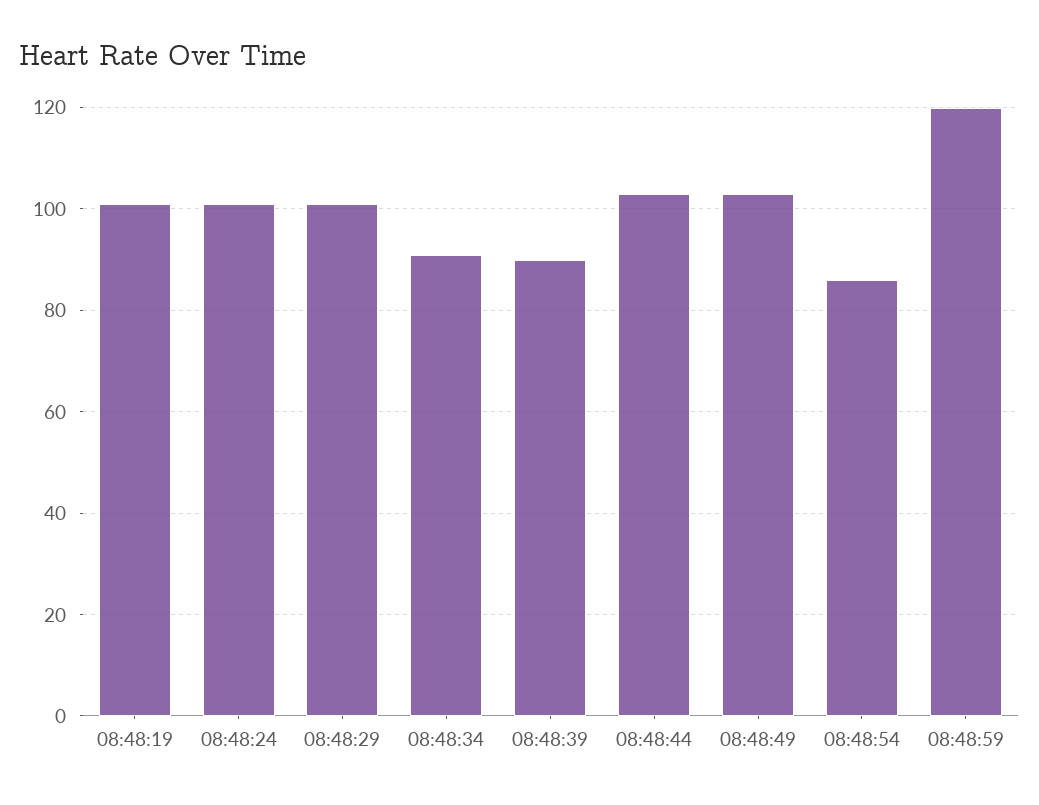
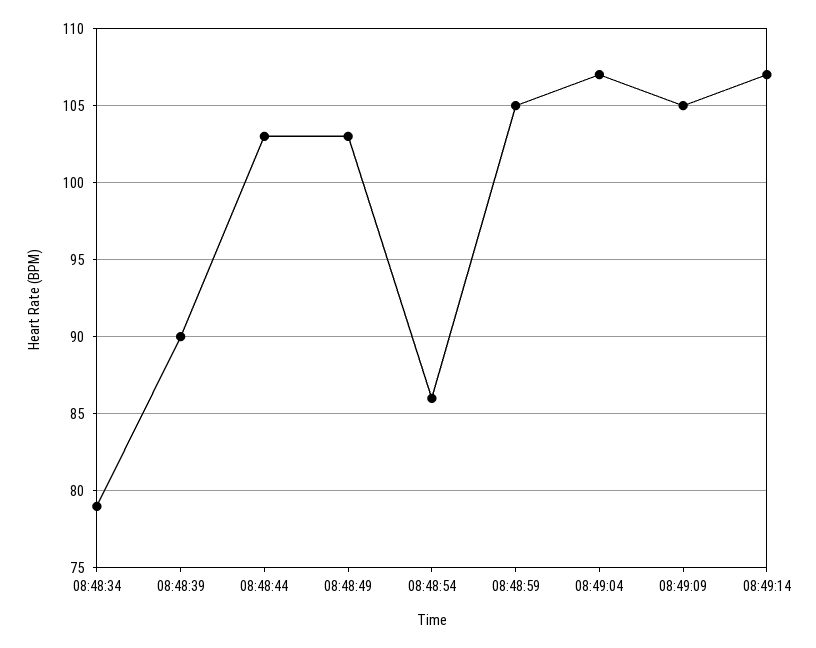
08:48:19: 100 -> none
08:48:24: 100 -> none
08:48:29: 100 -> none
08:48:34: 90 -> 79
08:48:59: 120 -> 105
08:49:04: none -> 107
08:49:09: none -> 105
08:49:14: none -> 107

